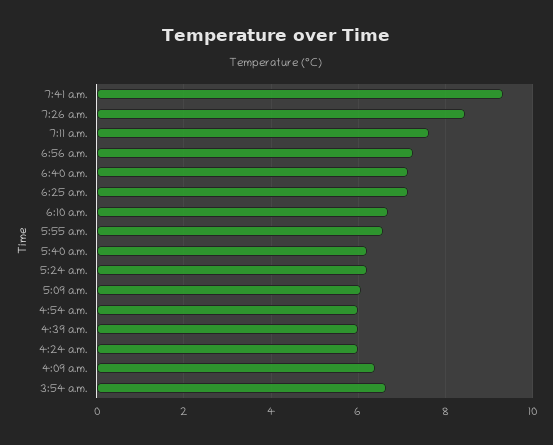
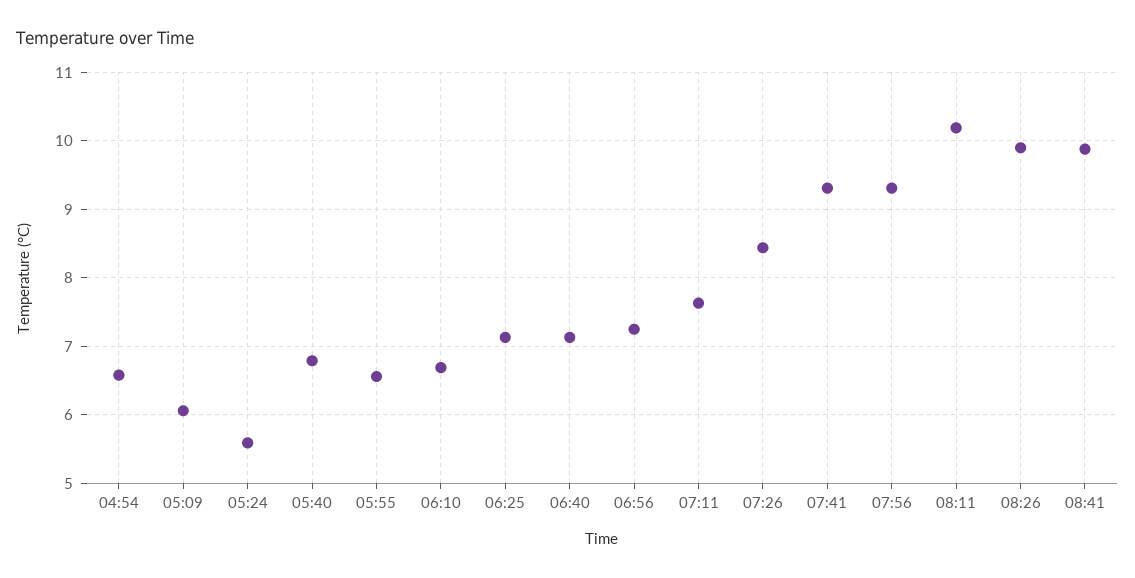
5:40 a.m.: 6.2 -> 6.8
5:24 a.m.: 6.2 -> 5.6
4:54 a.m.: 6 -> 6.6
4:39 a.m.: 6 -> none
4:24 a.m.: 6 -> none
4:09 a.m.: 6.4 -> none
3:54 a.m.: 6.6 -> none
07:56: none -> 9.3
08:11: none -> 10.2
08:26: none -> 9.9
08:41: none -> 9.9

